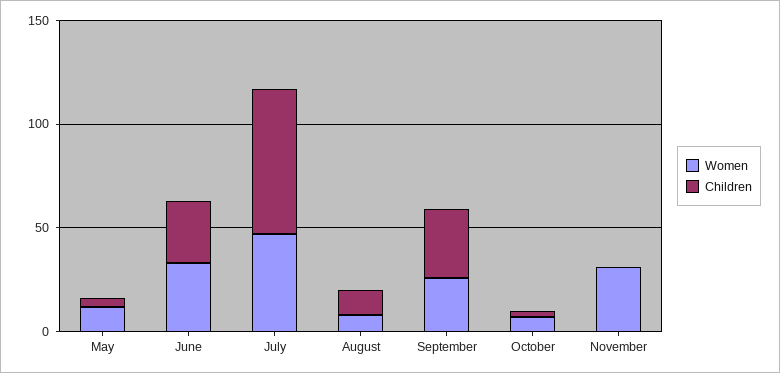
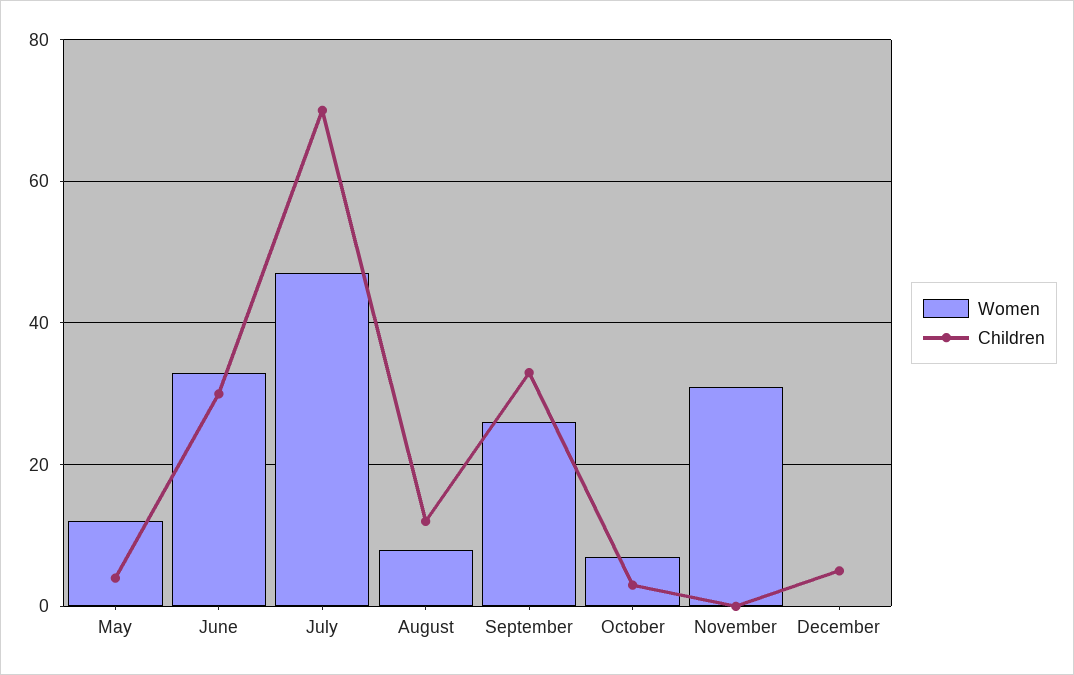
Women, December: none -> 0
Children, December: none -> 5

